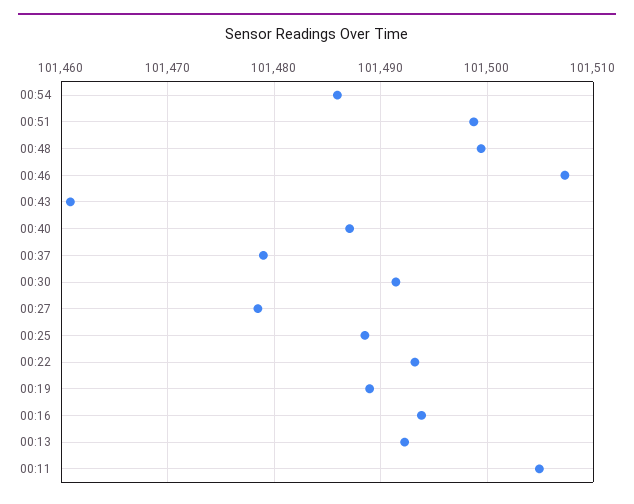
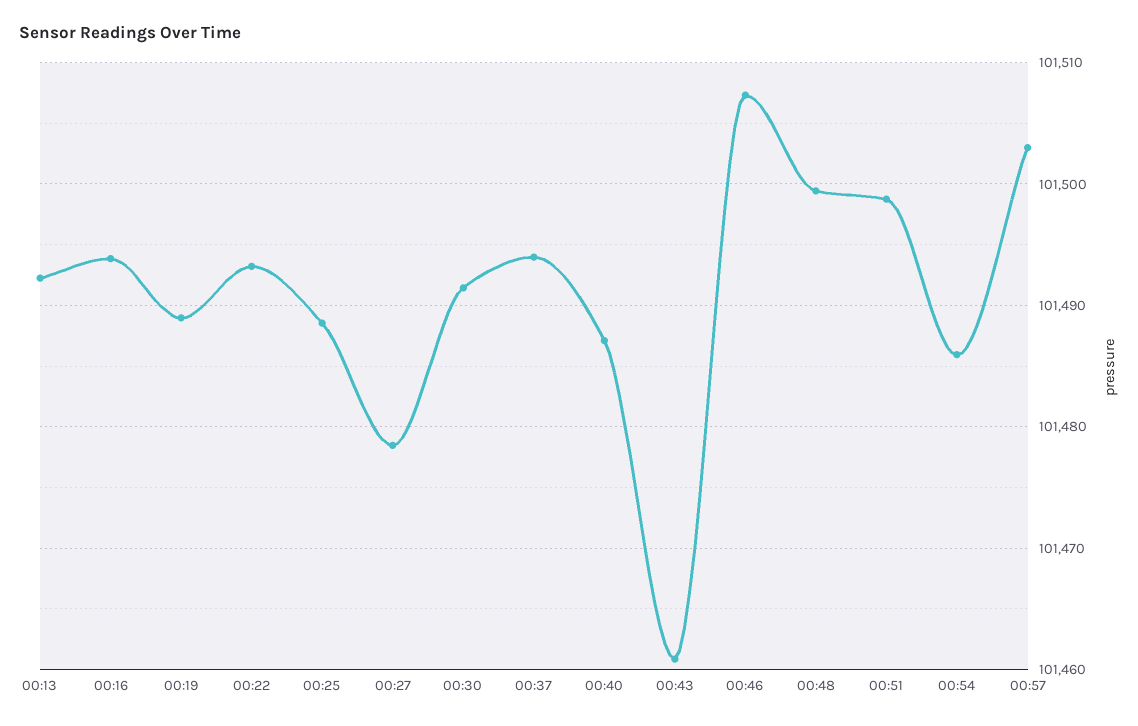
00:37: 101479 -> 101494
00:11: 101505 -> none
00:57: none -> 101503

